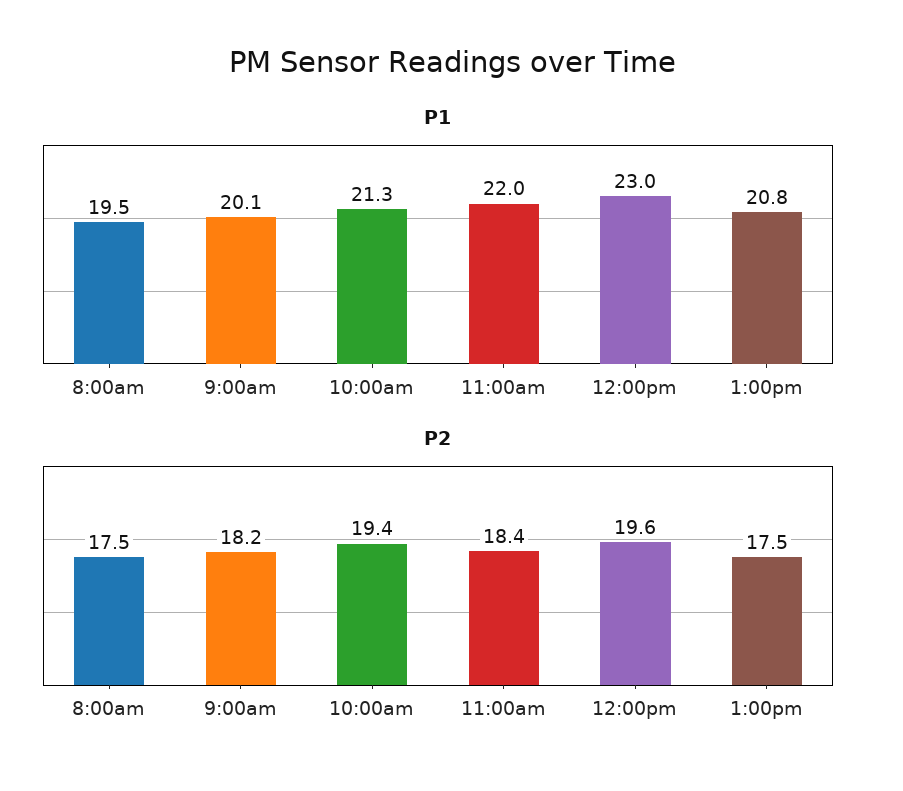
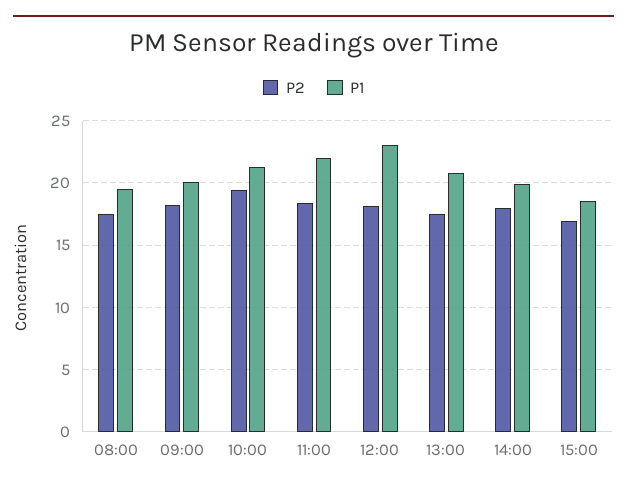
P2, 12:00pm: 19.6 -> 18
P2, 14:00: none -> 18
P1, 14:00: none -> 20
P2, 15:00: none -> 17
P1, 15:00: none -> 18.5

